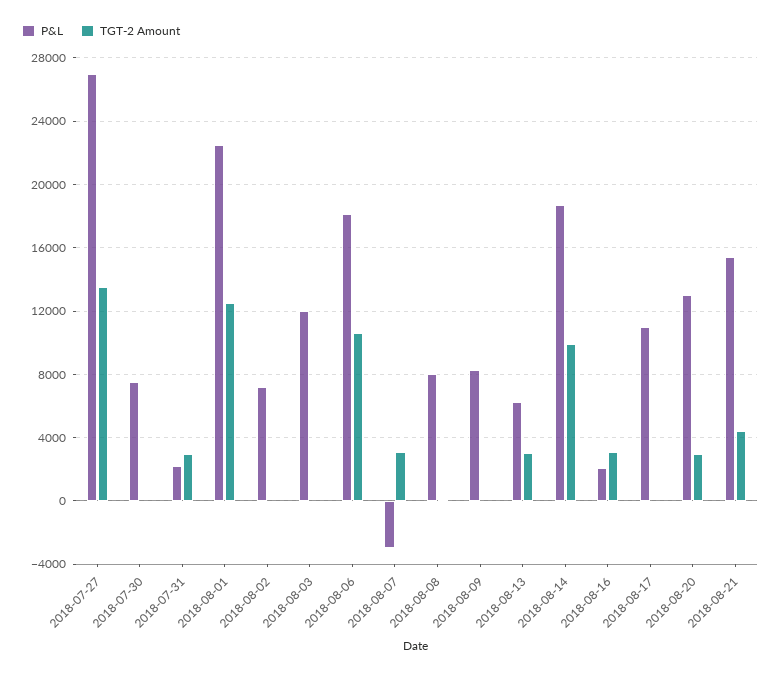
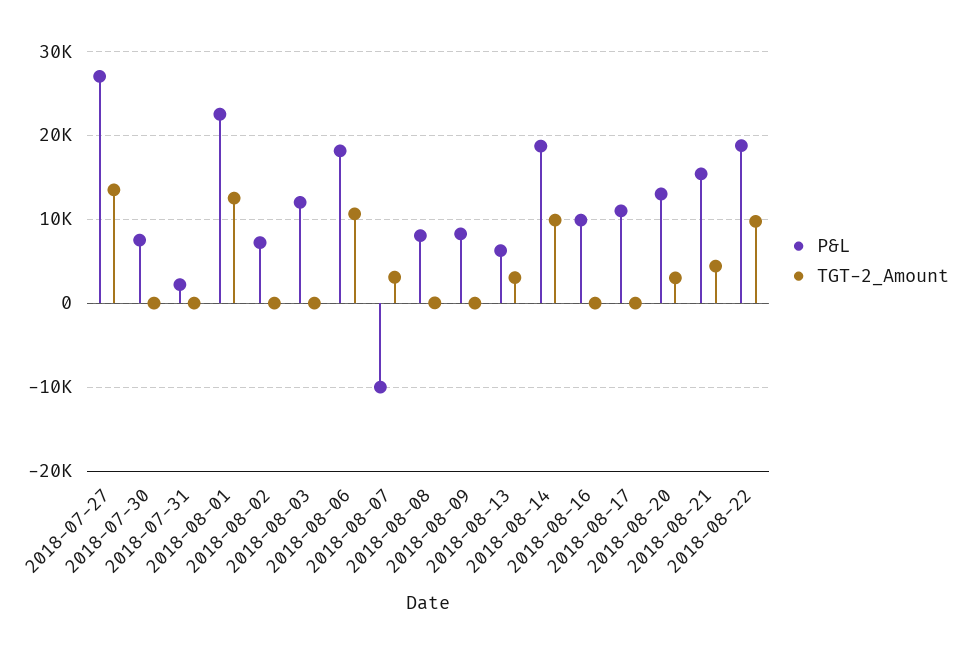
TGT-2 Amount, 2018-07-31: 3000 -> 0
P&L, 2018-08-07: -3000 -> -10000
P&L, 2018-08-16: 2000 -> 10000
TGT-2 Amount, 2018-08-16: 3000 -> 0
P&L, 2018-08-22: none -> 19000
TGT-2 Amount, 2018-08-22: none -> 10000

